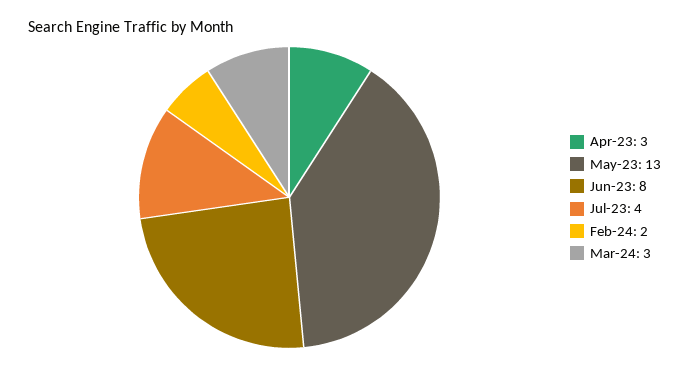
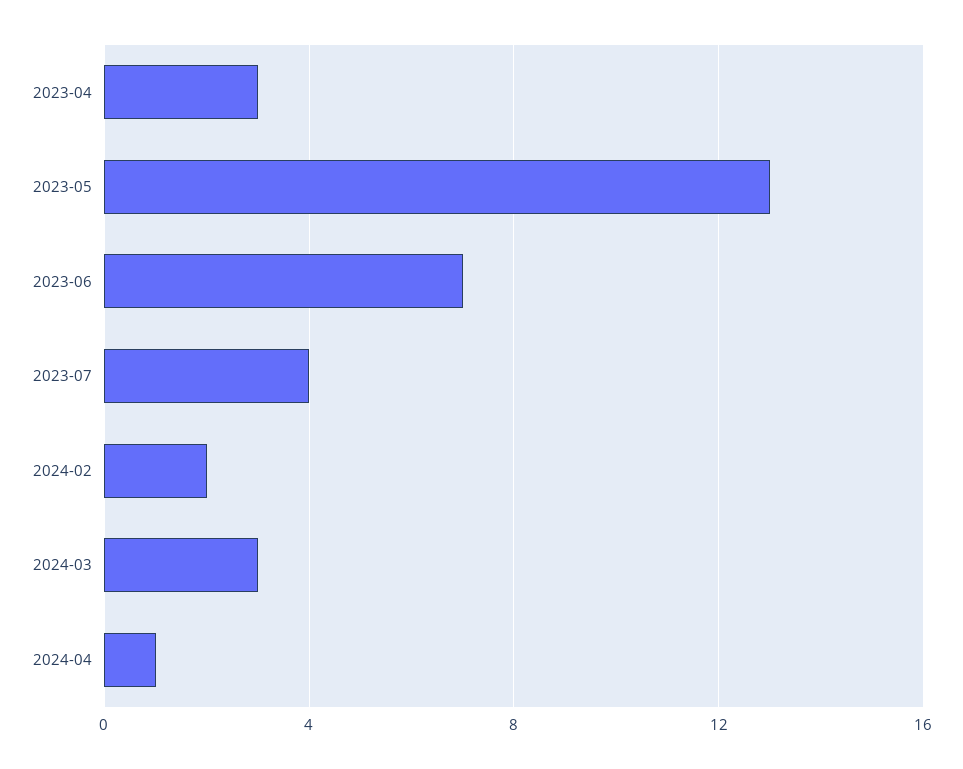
Jun-23: 8 -> 7
2024-04: none -> 1

